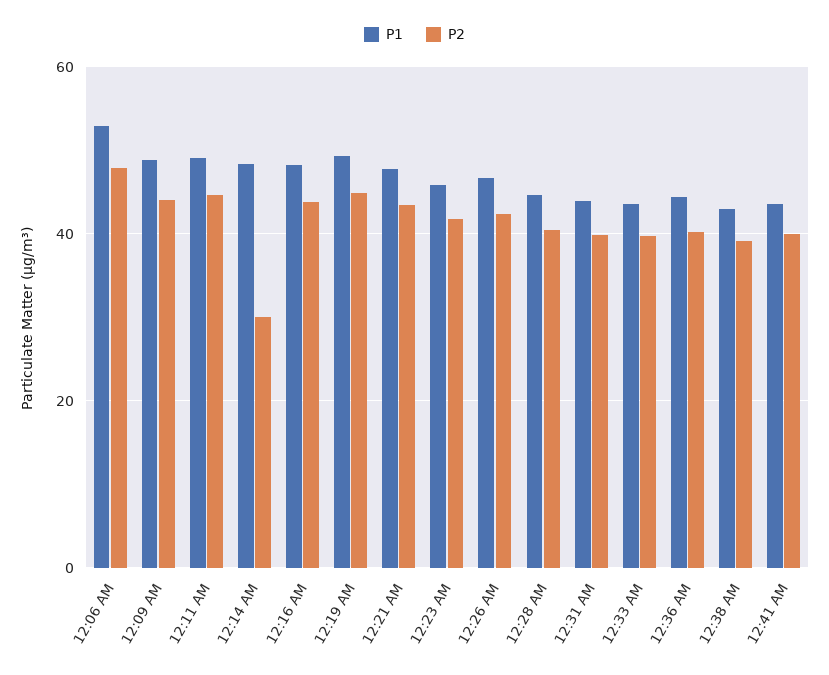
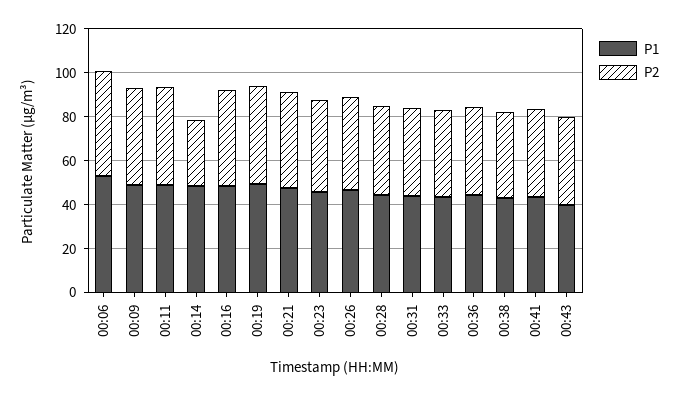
P1, 00:43: none -> 40
P2, 00:43: none -> 40

